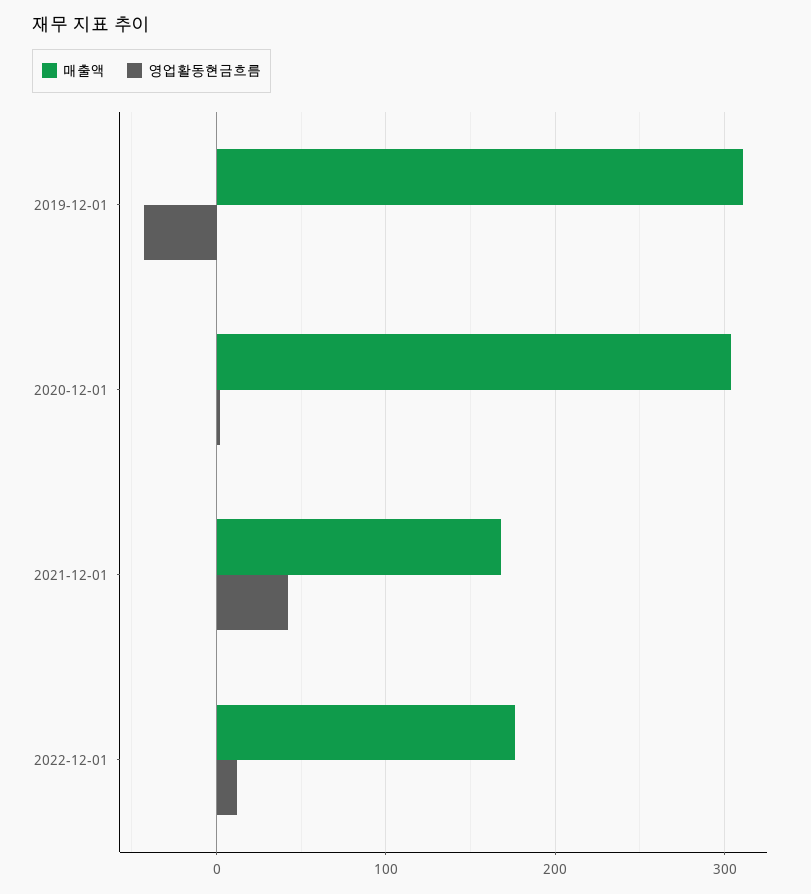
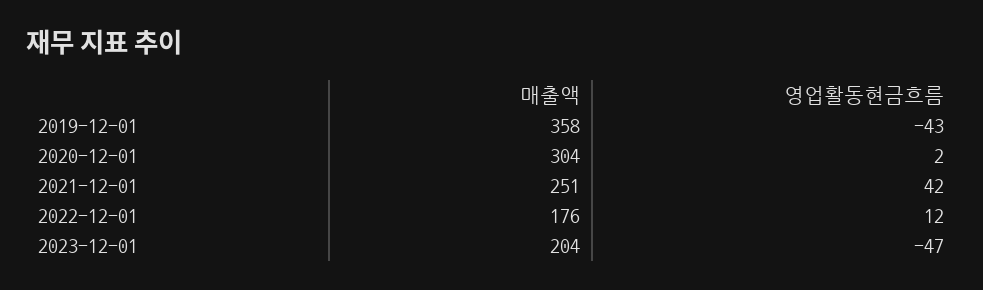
매출액, 2019-12-01: 310 -> 358
매출액, 2021-12-01: 170 -> 251
매출액, 2023-12-01: none -> 204
영업활동현금흐름, 2023-12-01: none -> -47

